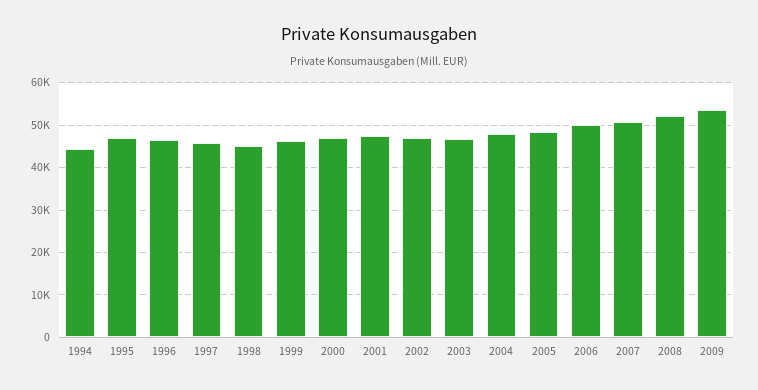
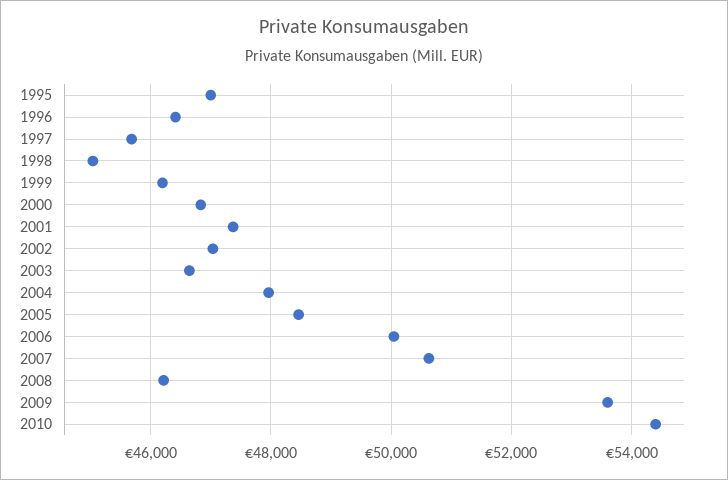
1994: 44000 -> none
2008: 52000 -> 46200
2010: none -> 54400

